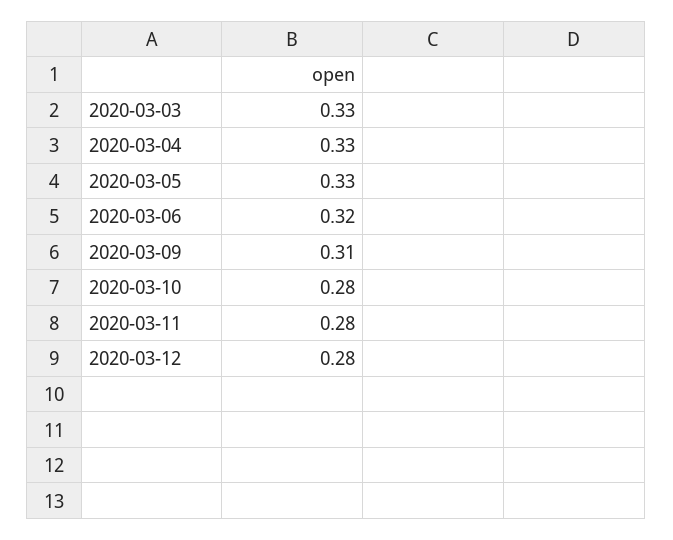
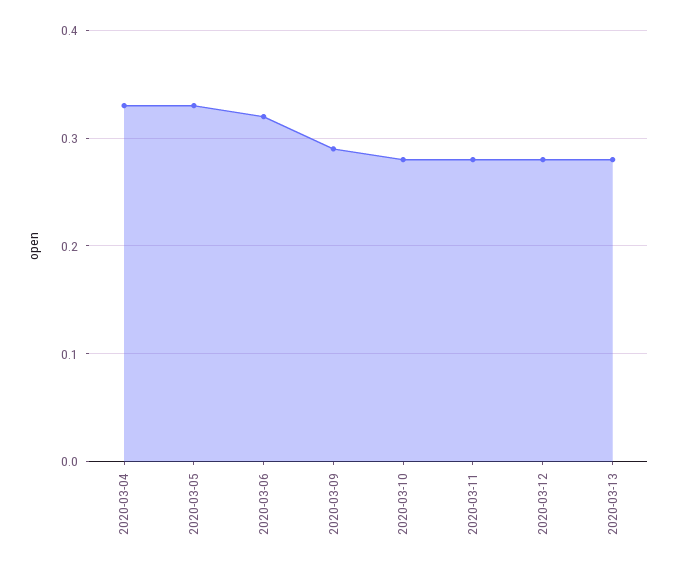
2020-03-03: 0.33 -> none
2020-03-09: 0.31 -> 0.29
2020-03-13: none -> 0.28

